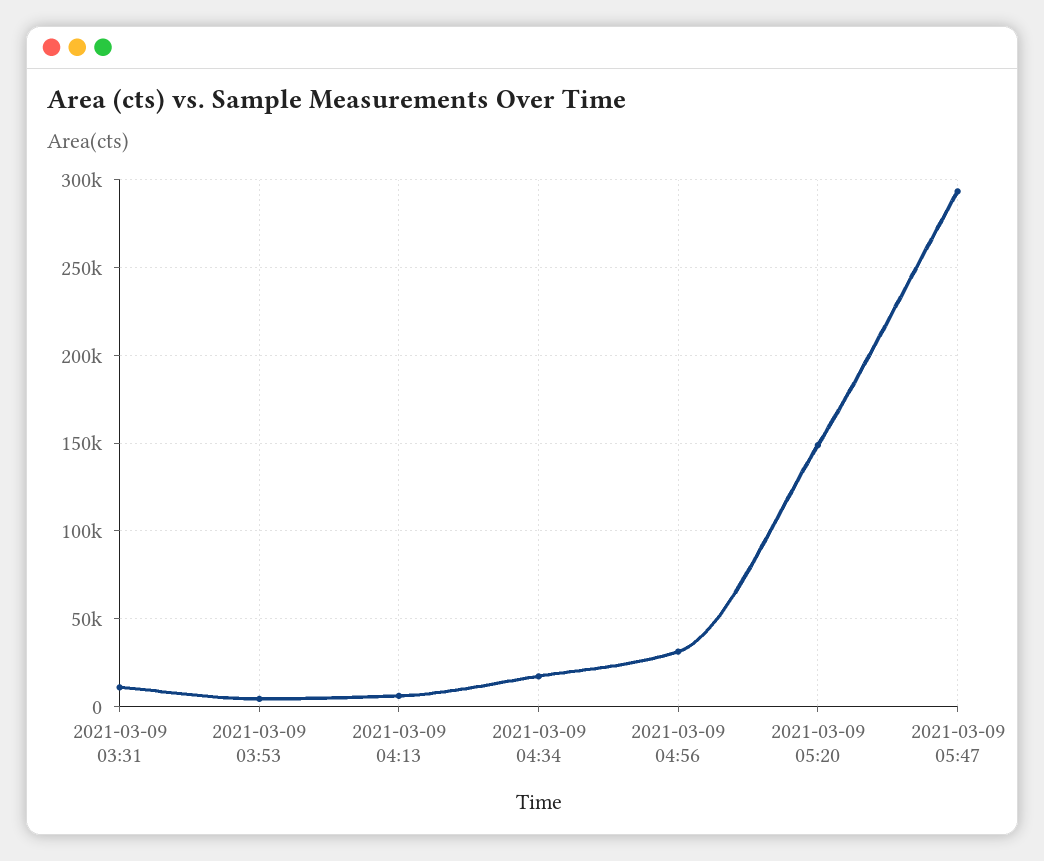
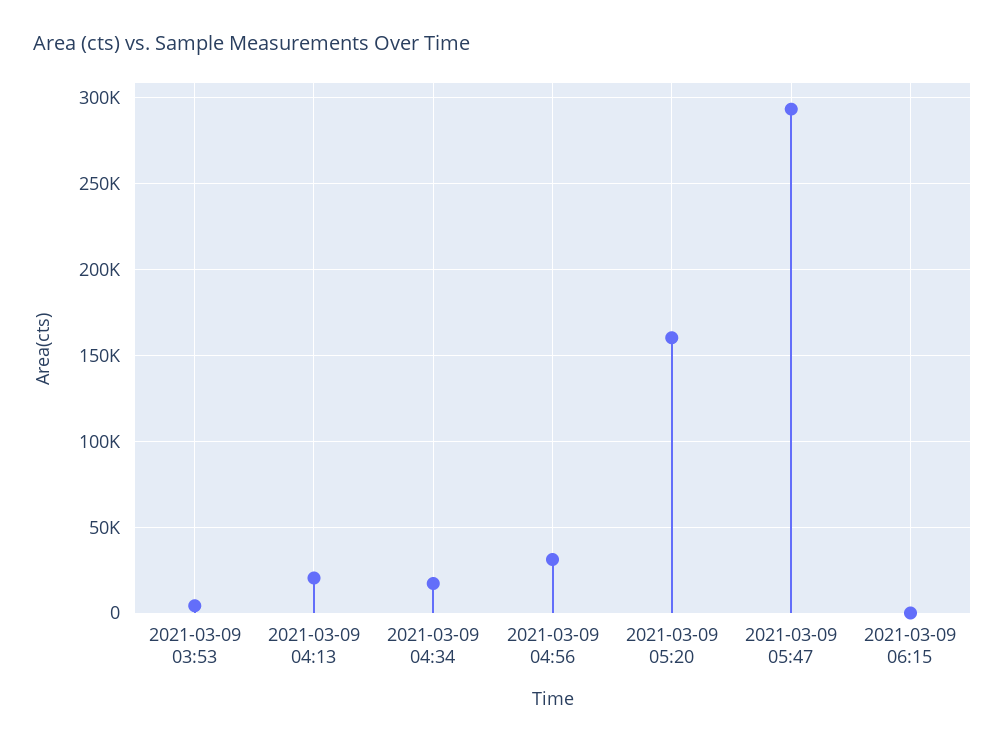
2021-03-09 03:31: 10000 -> none
2021-03-09 04:13: 5000 -> 20000
2021-03-09 05:20: 150000 -> 160000
2021-03-09 06:15: none -> 0

